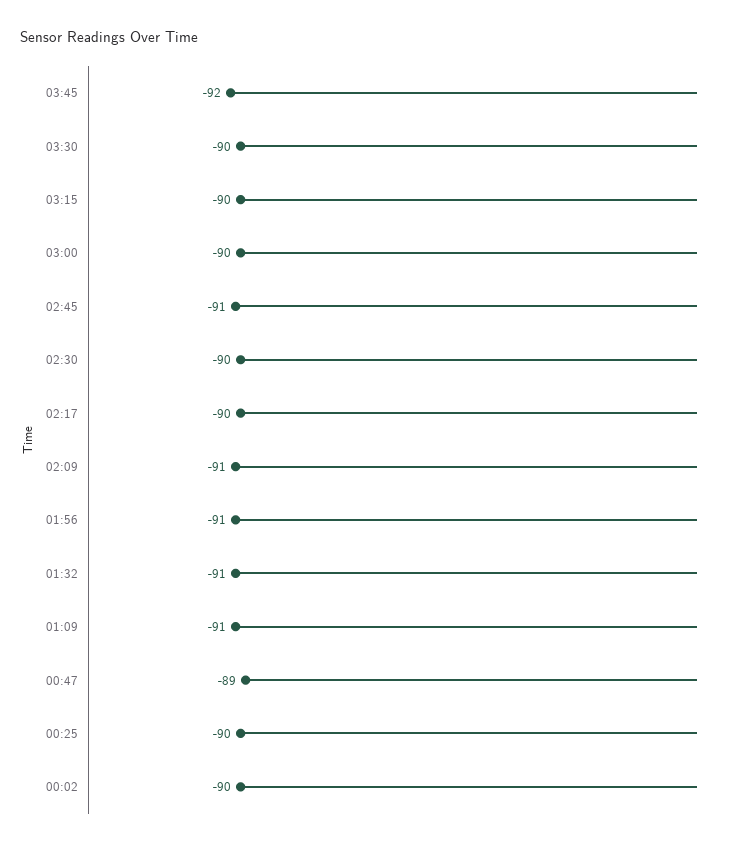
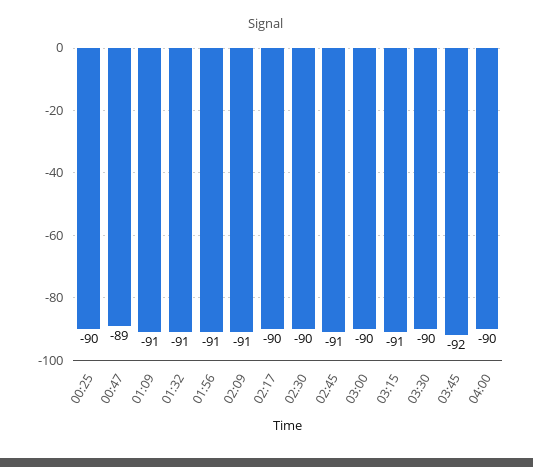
03:15: -90 -> -91
00:02: -90 -> none
04:00: none -> -90

